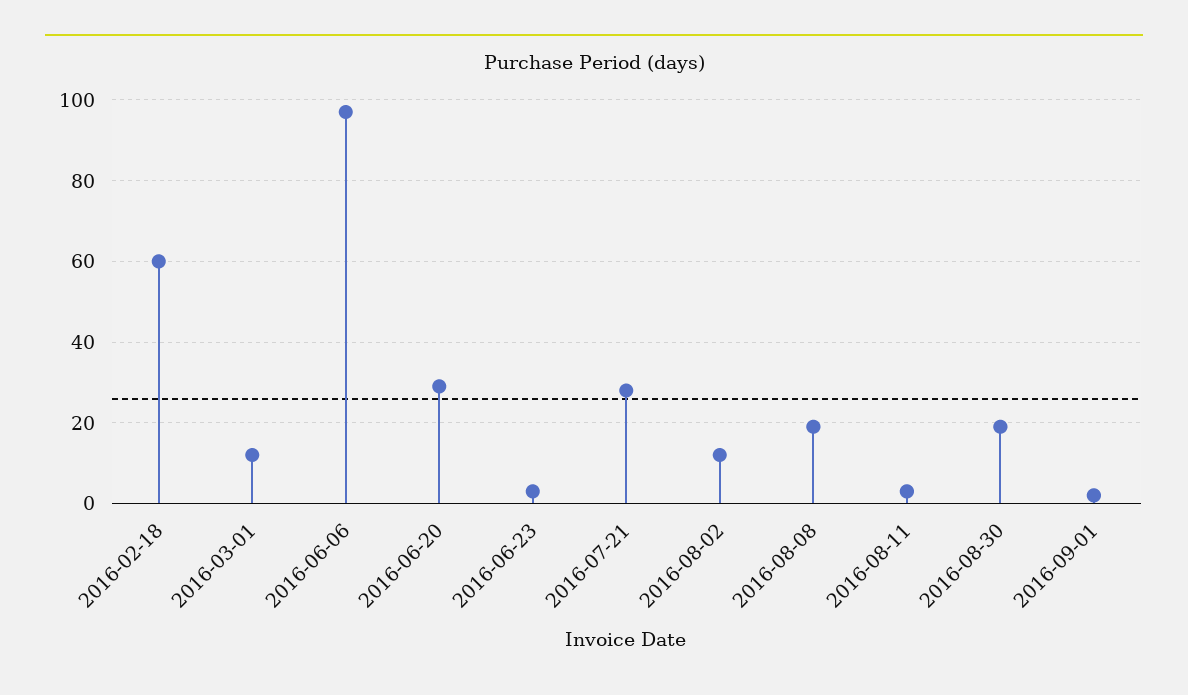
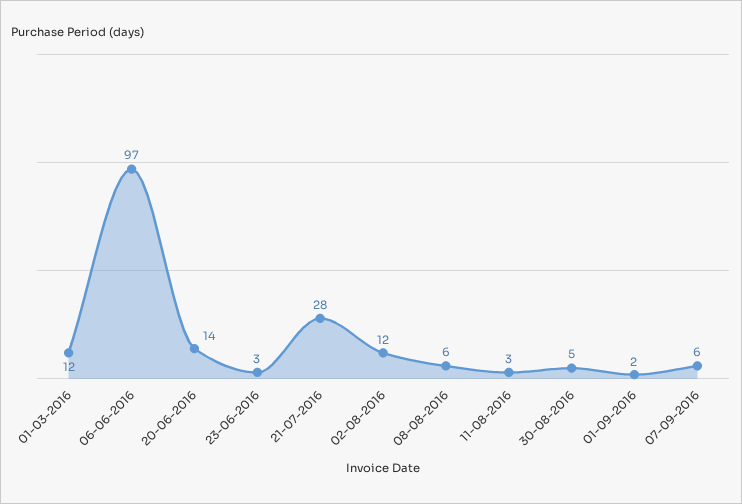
2016-02-18: 60 -> none
2016-06-20: 30 -> 14
2016-08-08: 20 -> 6
2016-08-30: 20 -> 5
07-09-2016: none -> 6

